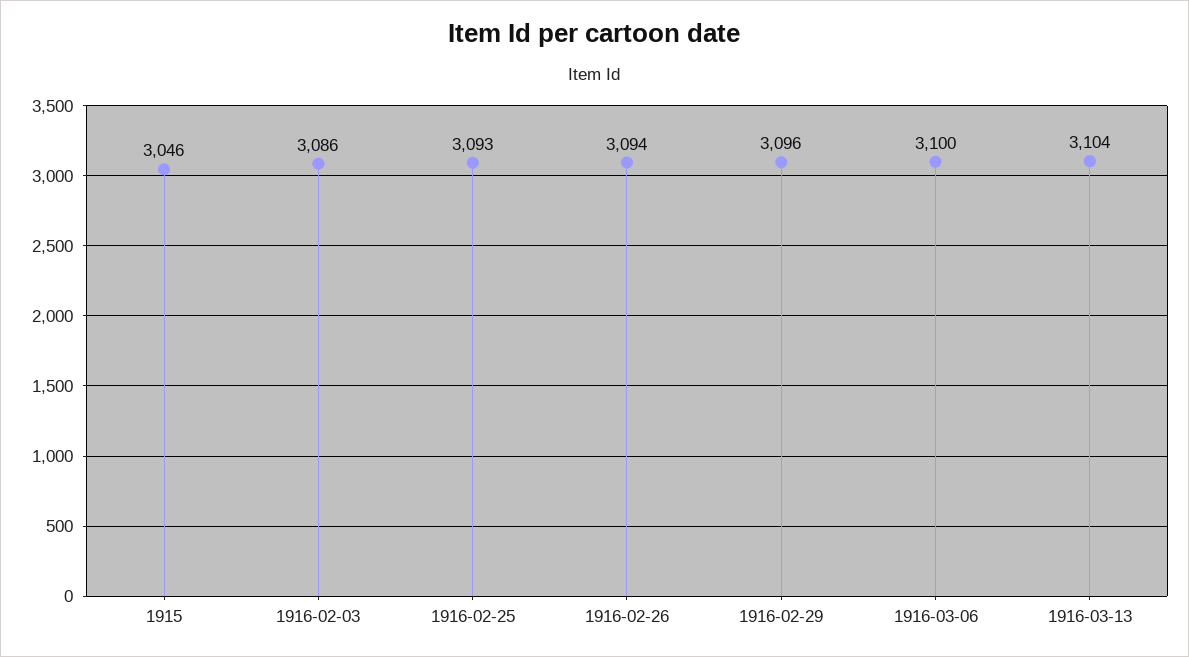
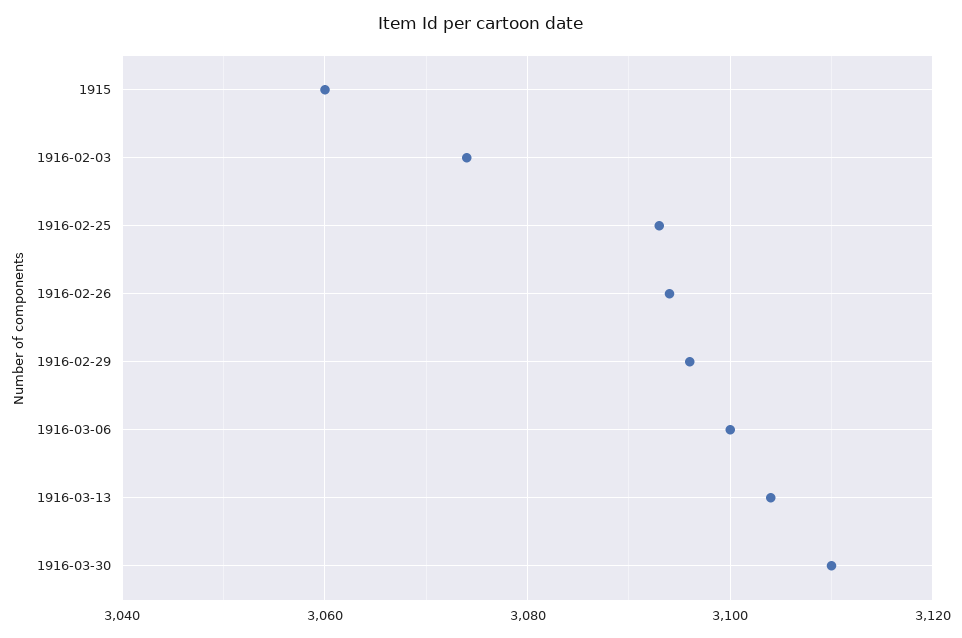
1915: 3046 -> 3060
1916-02-03: 3086 -> 3075
1916-03-30: none -> 3110

